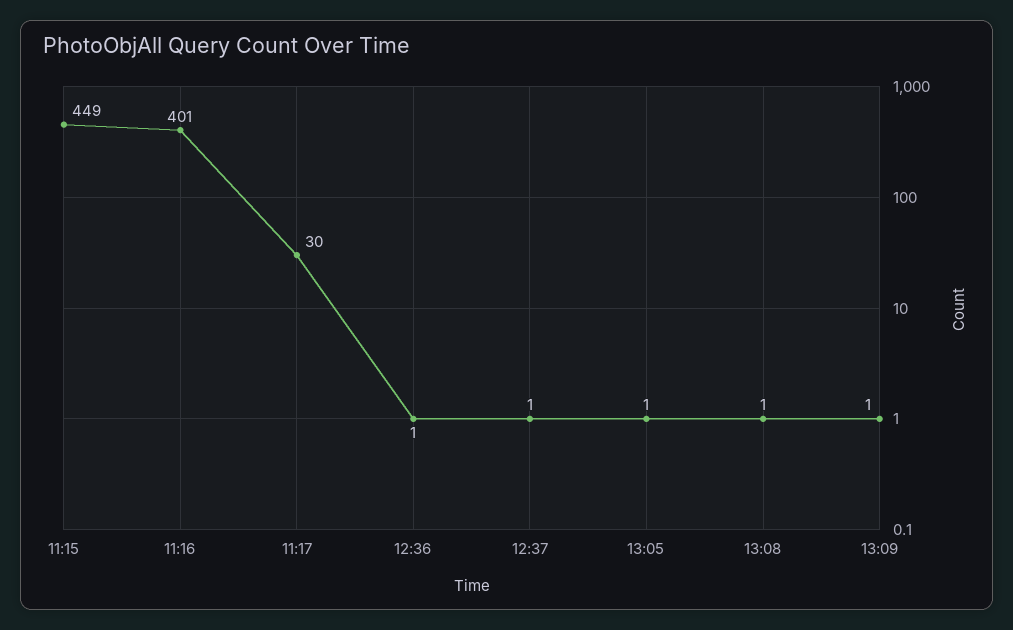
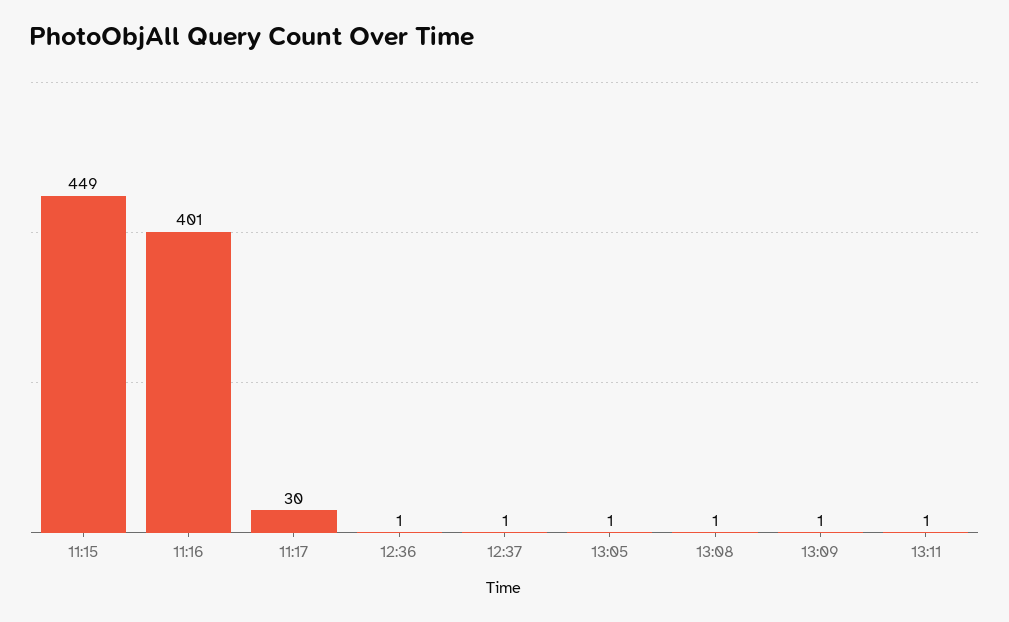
13:11: none -> 1

